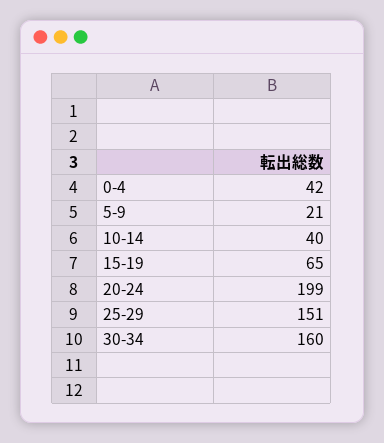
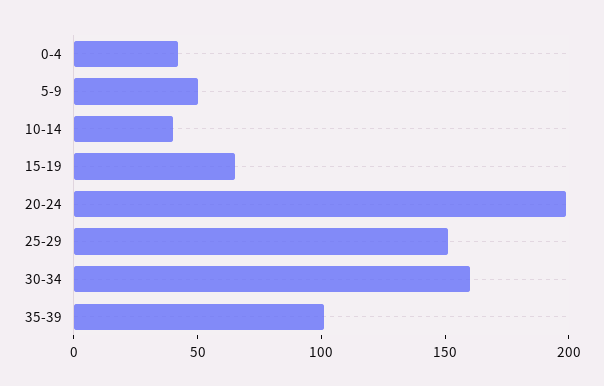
5-9: 21 -> 50
35-39: none -> 100

